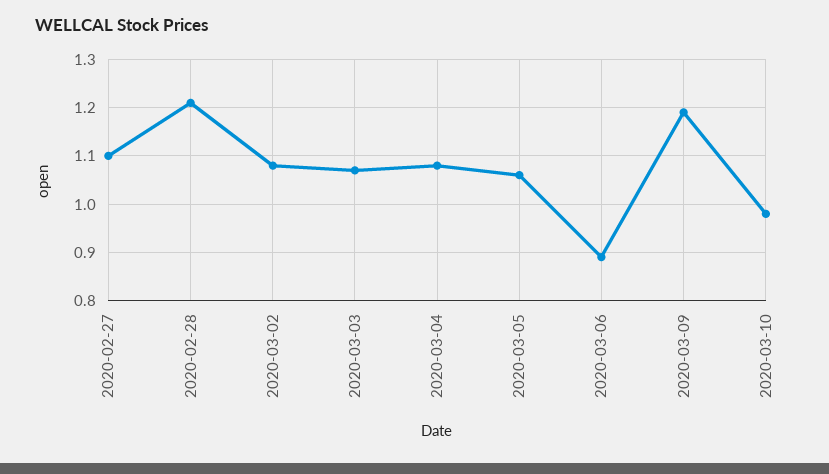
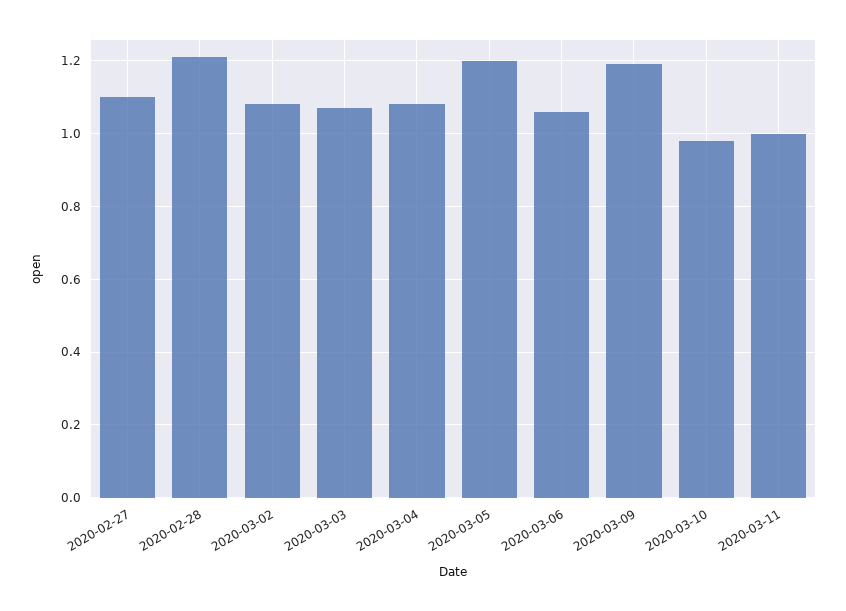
2020-03-05: 1.05 -> 1.2
2020-03-06: 0.9 -> 1.05
2020-03-11: none -> 1

